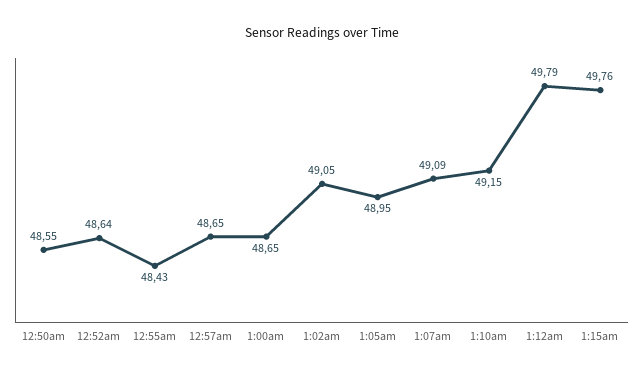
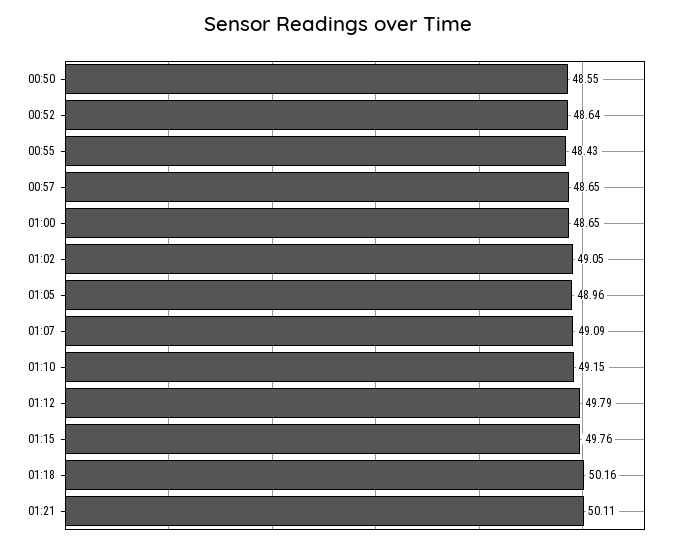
1:05am: 48.95 -> 48.96
01:18: none -> 50.16
01:21: none -> 50.11

